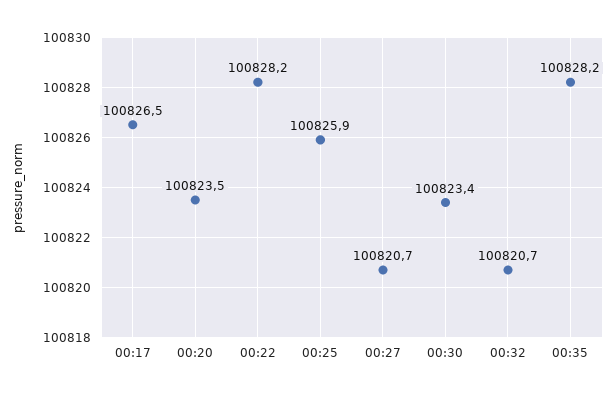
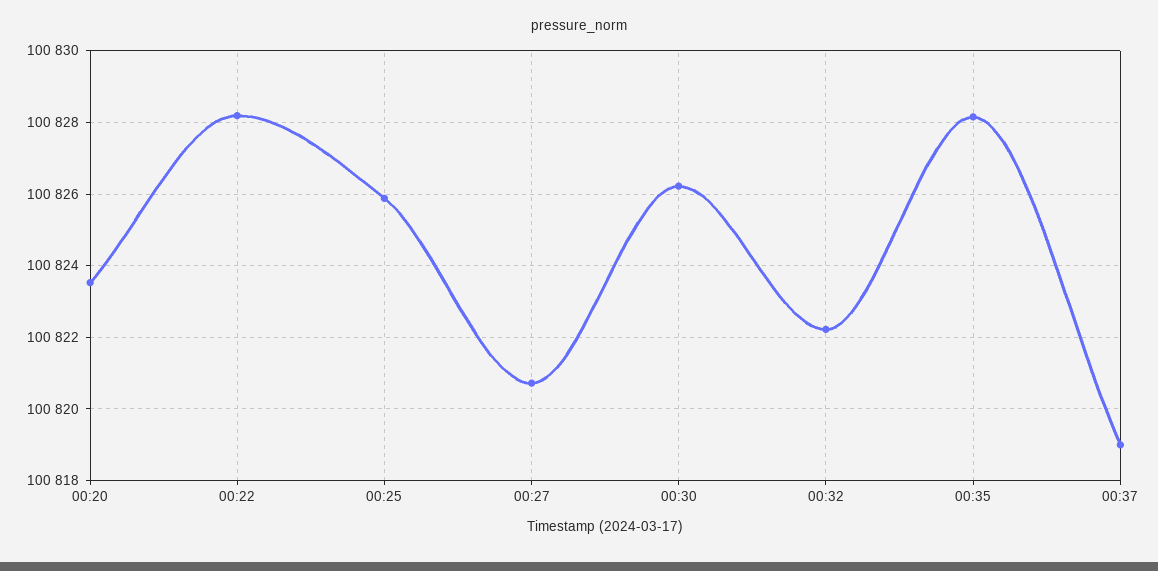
00:17: 100826.5 -> none
00:30: 100823.4 -> 100826.2
00:32: 100820.7 -> 100822.2
00:37: none -> 100819

